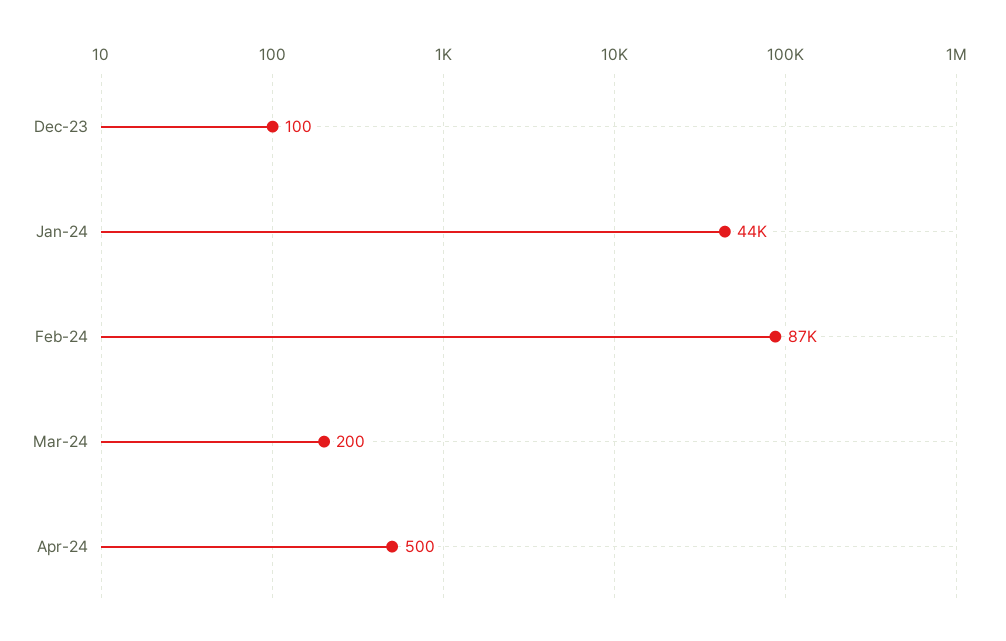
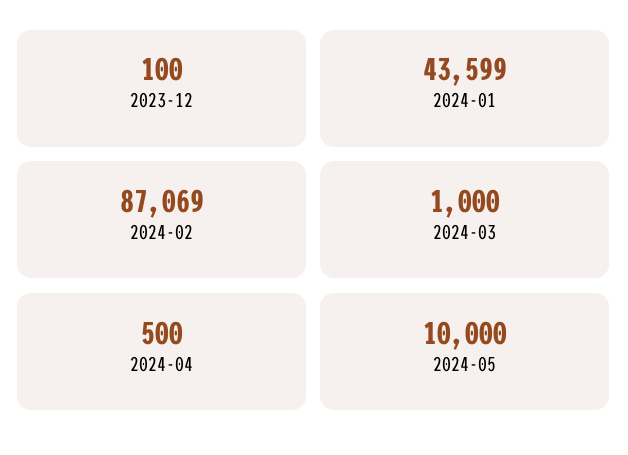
Mar-24: 200 -> 1000
2024-05: none -> 10000

